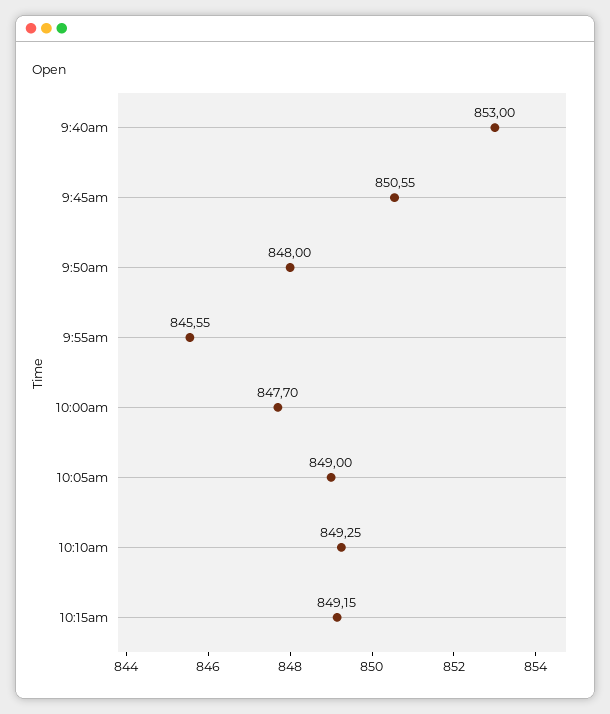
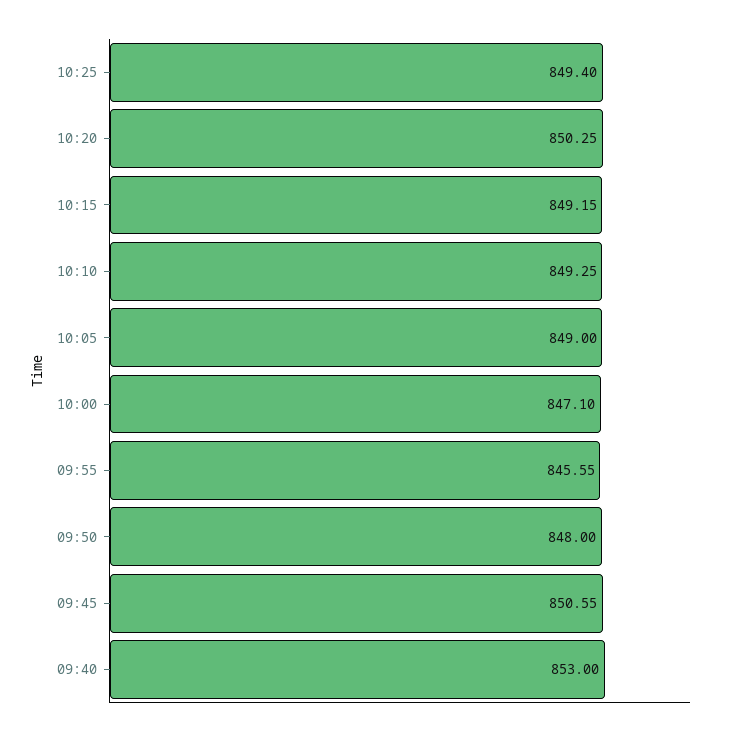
10:00am: 847.7 -> 847.1
10:25: none -> 849.4
10:20: none -> 850.25

